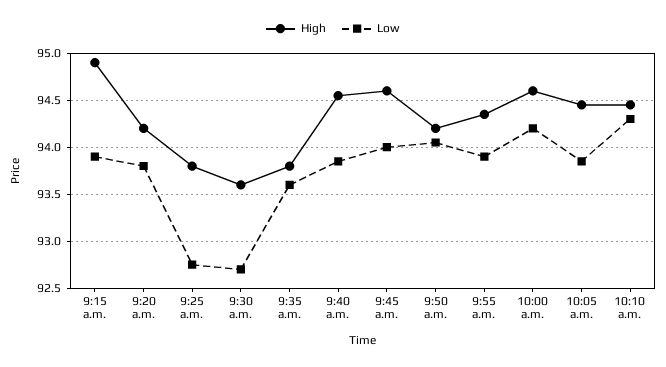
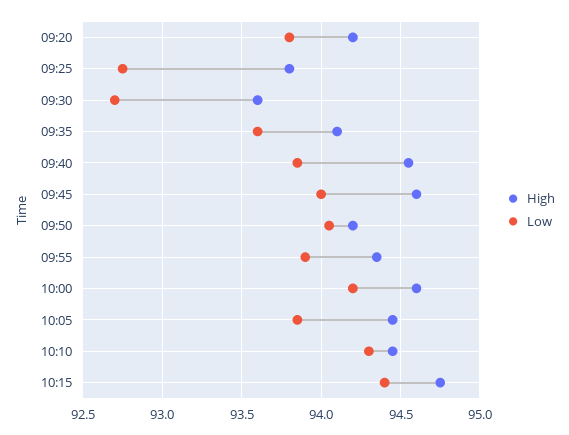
High, 9:15 a.m.: 94.9 -> none
Low, 9:15 a.m.: 93.9 -> none
High, 9:35 a.m.: 93.8 -> 94.1
High, 10:15: none -> 94.75
Low, 10:15: none -> 94.4

